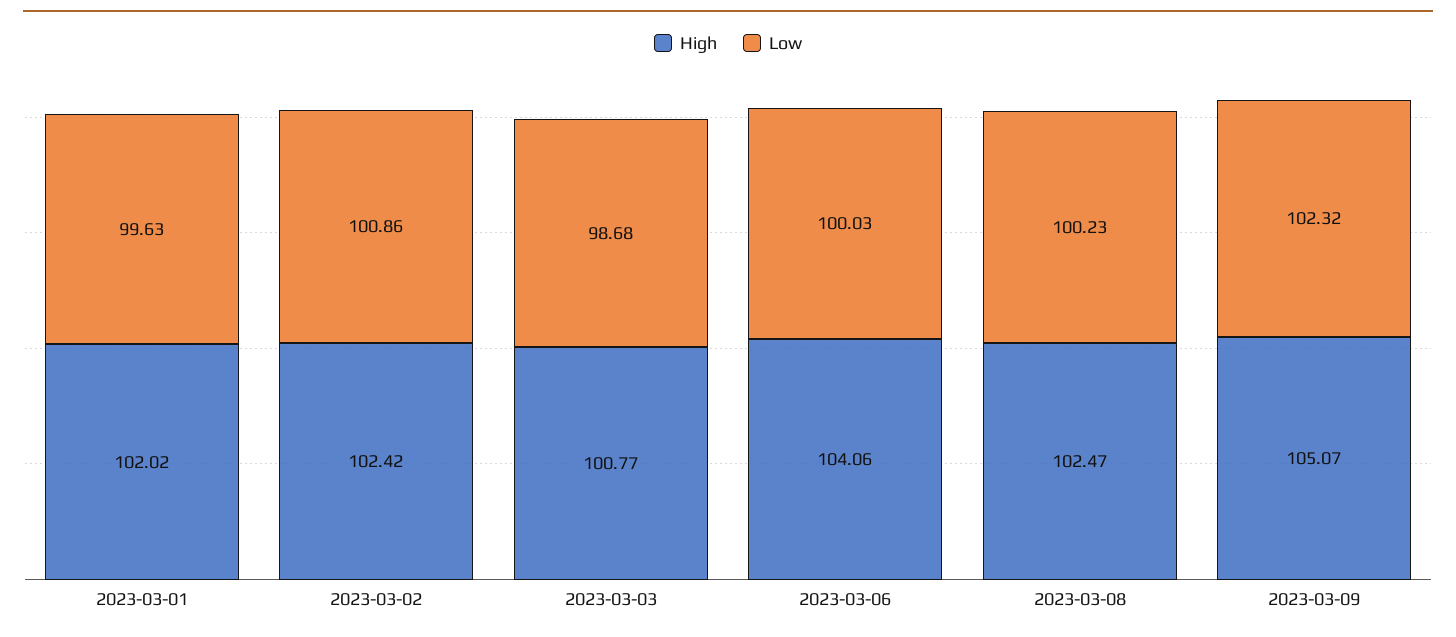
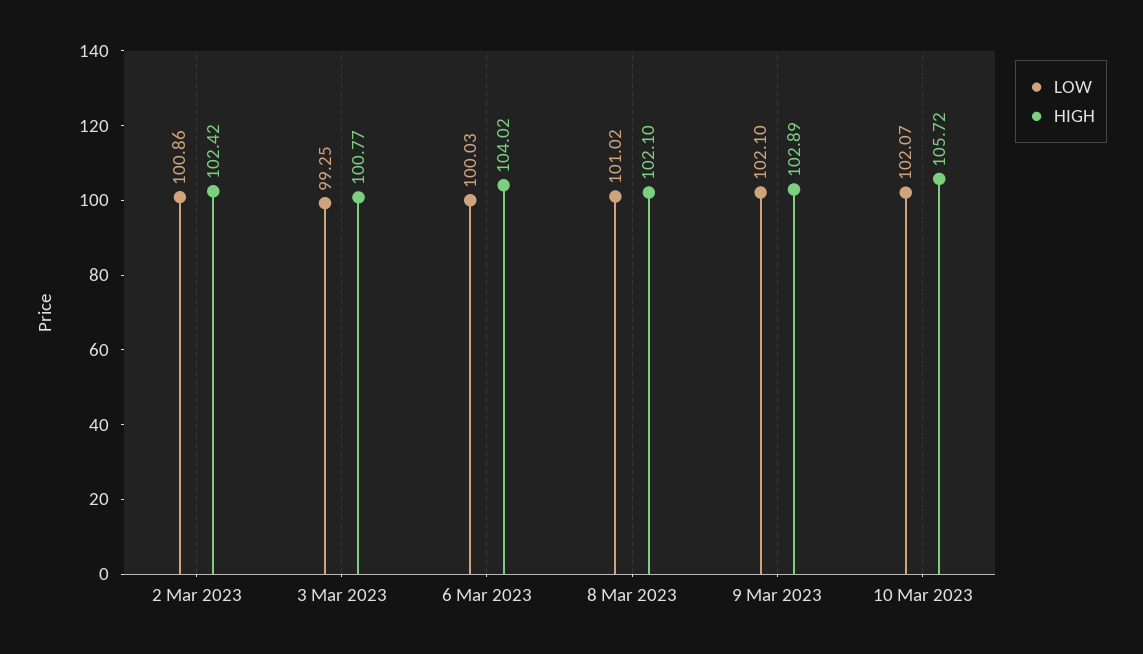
High, 2023-03-01: 102.02 -> none
Low, 2023-03-01: 99.63 -> none
Low, 2023-03-03: 98.68 -> 99.25
High, 2023-03-06: 104.06 -> 104.02
High, 2023-03-08: 102.47 -> 102.1
Low, 2023-03-08: 100.23 -> 101.02
High, 2023-03-09: 105.07 -> 102.89
Low, 2023-03-09: 102.32 -> 102.1
Low, 10 Mar 2023: none -> 102.07
High, 10 Mar 2023: none -> 105.72

